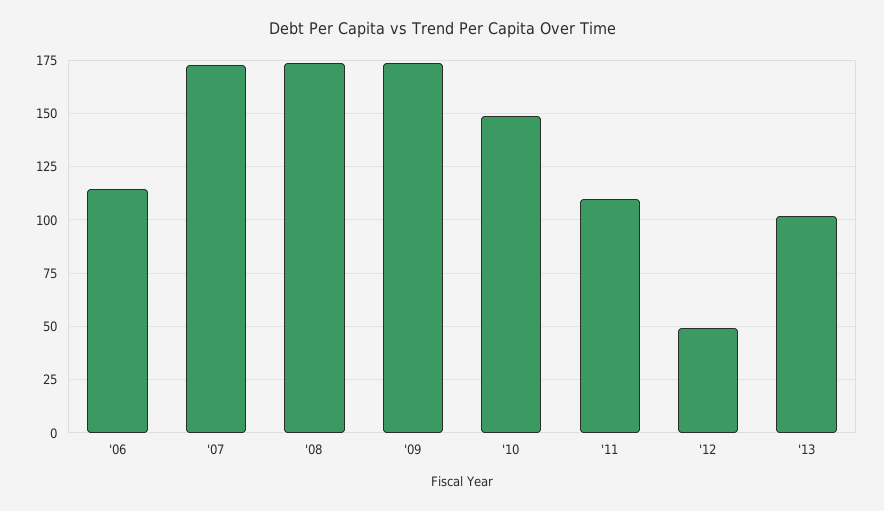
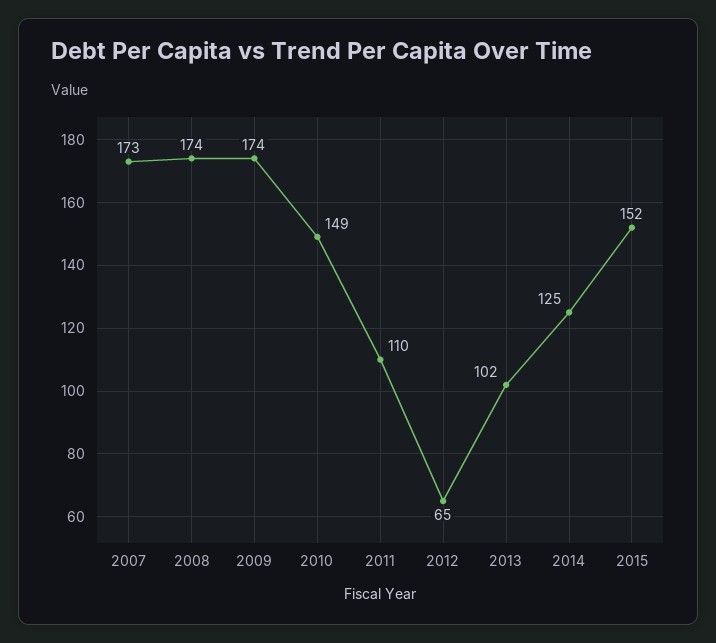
'06: 115 -> none
'12: 50 -> 65
2014: none -> 125
2015: none -> 152

